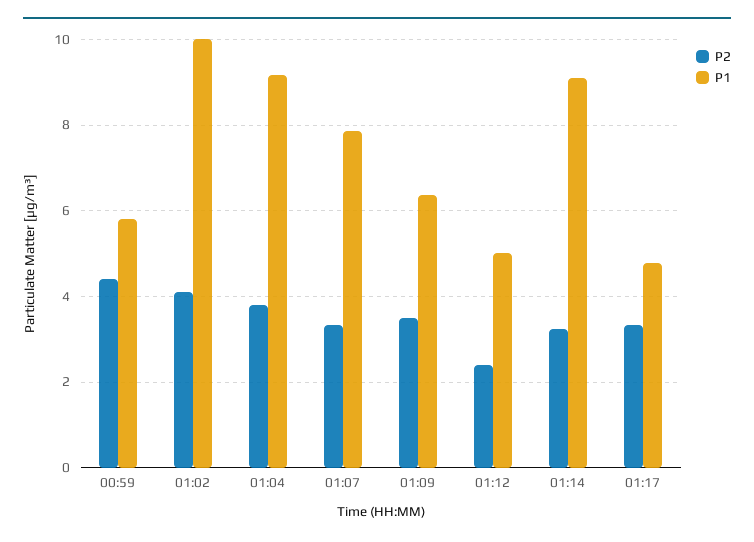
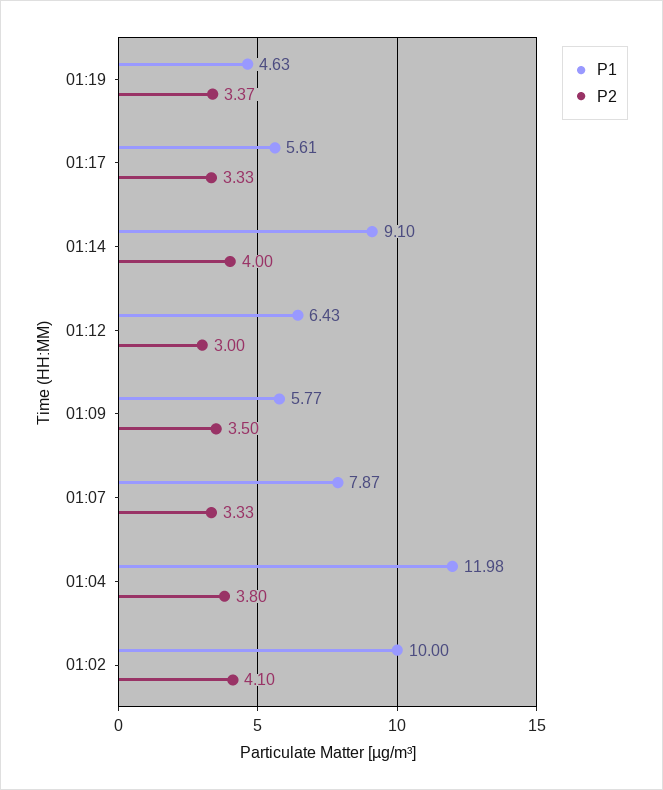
P2, 00:59: 4.4 -> none
P1, 00:59: 5.8 -> none
P1, 01:04: 9.2 -> 11.98
P1, 01:09: 6.4 -> 5.77
P2, 01:12: 2.4 -> 3
P1, 01:12: 5 -> 6.43
P2, 01:14: 3.2 -> 4
P1, 01:17: 4.8 -> 5.61
P1, 01:19: none -> 4.63
P2, 01:19: none -> 3.37

